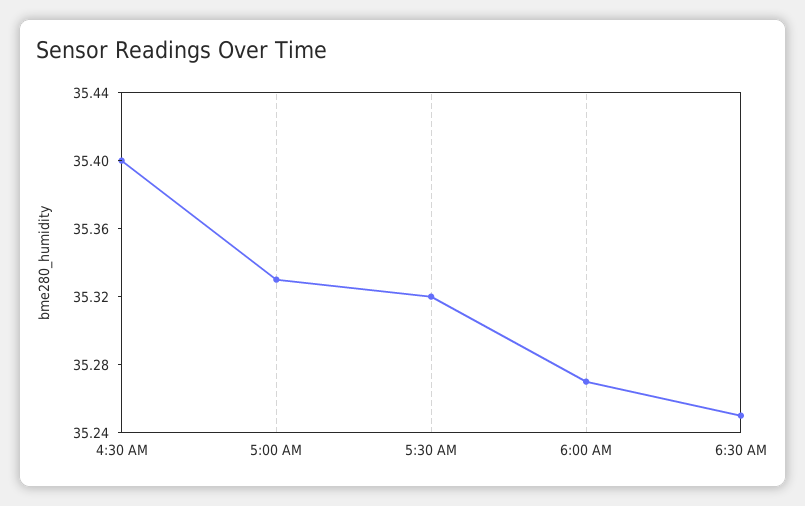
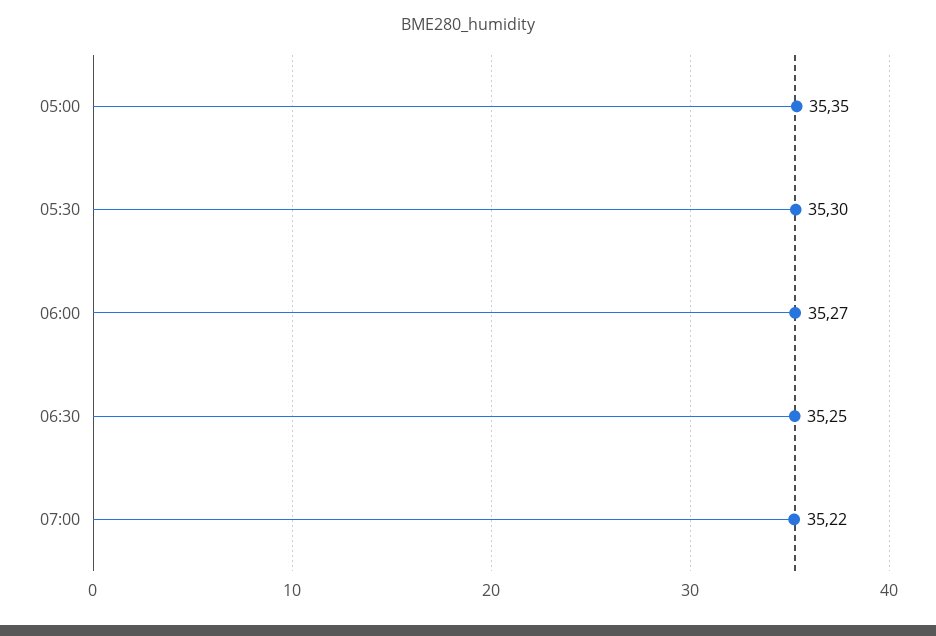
4:30 AM: 35.4 -> none
5:00 AM: 35.33 -> 35.35
5:30 AM: 35.32 -> 35.3
07:00: none -> 35.22

